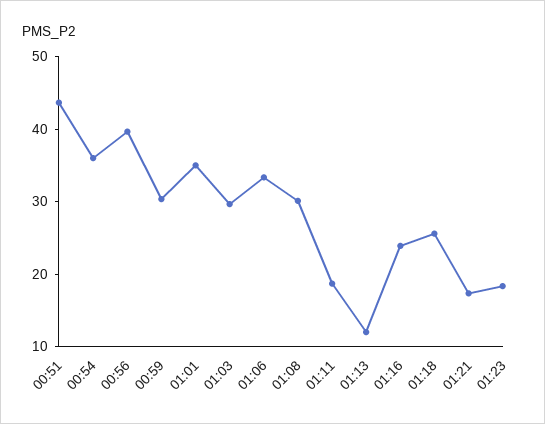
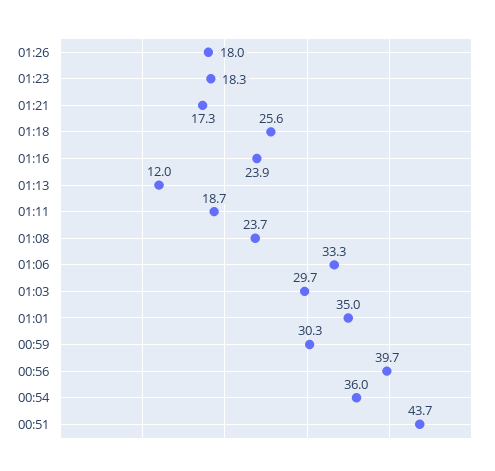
01:08: 30 -> 23.7
01:26: none -> 18

